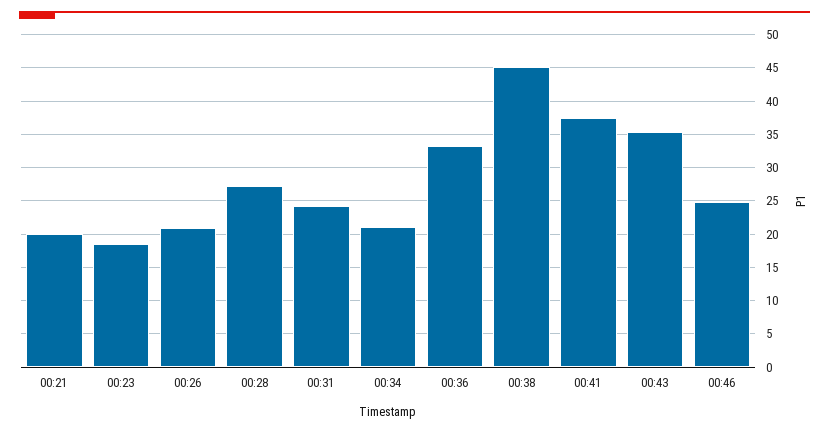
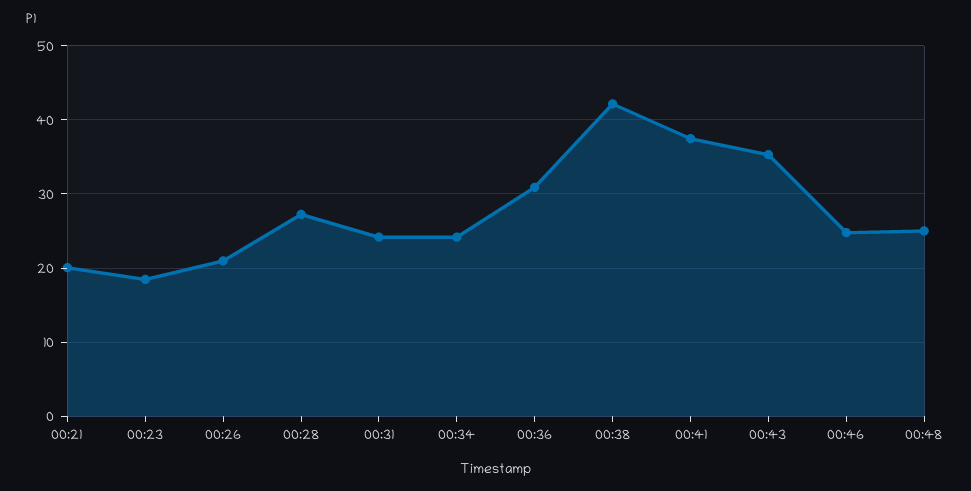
00:34: 21 -> 24
00:36: 33 -> 31
00:38: 45 -> 42
00:48: none -> 25

